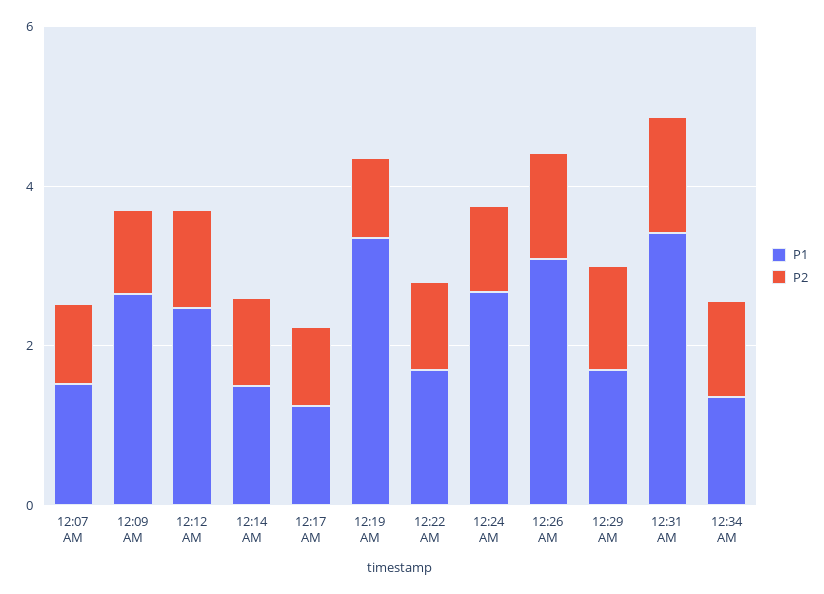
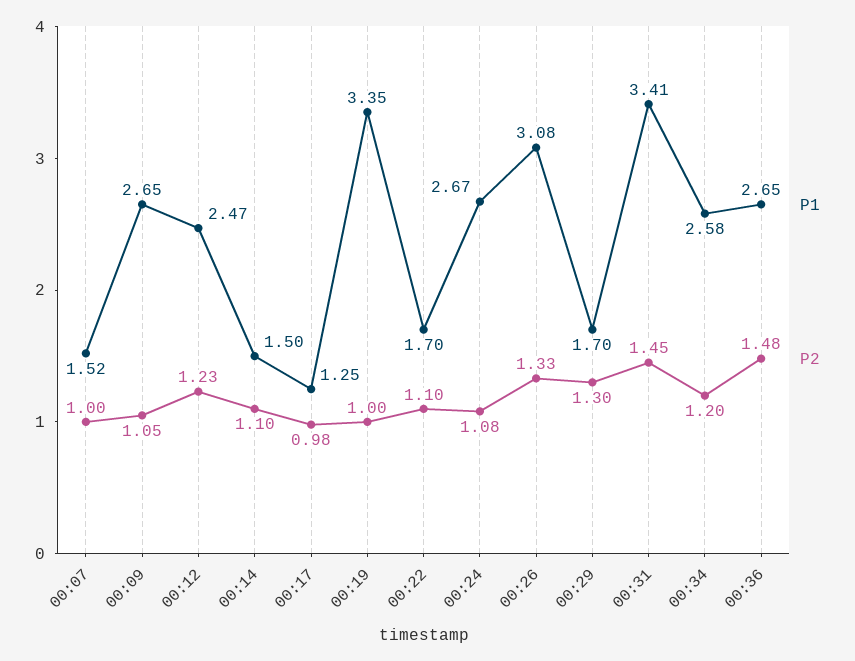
P1, 12:34 AM: 1.5 -> 2.58
P1, 00:36: none -> 2.65
P2, 00:36: none -> 1.48

